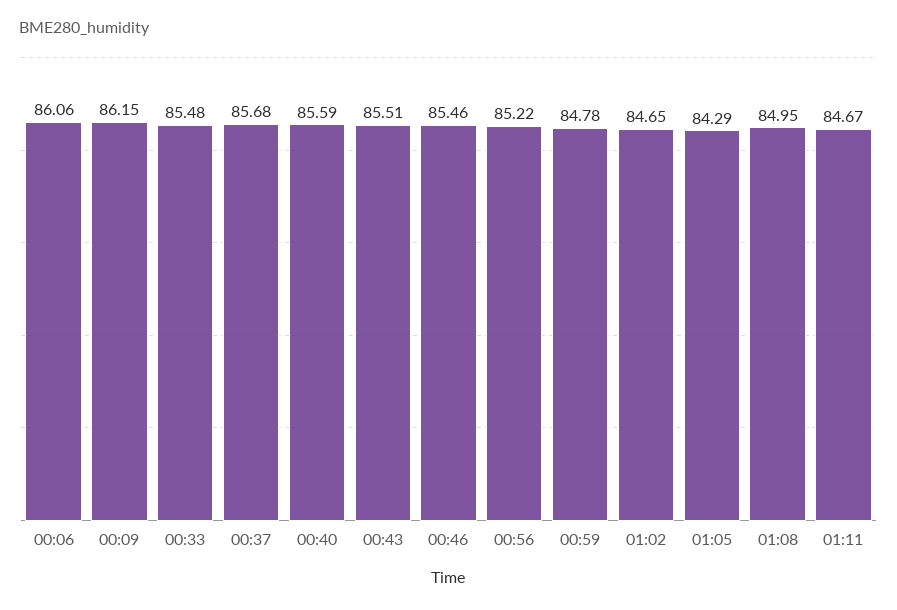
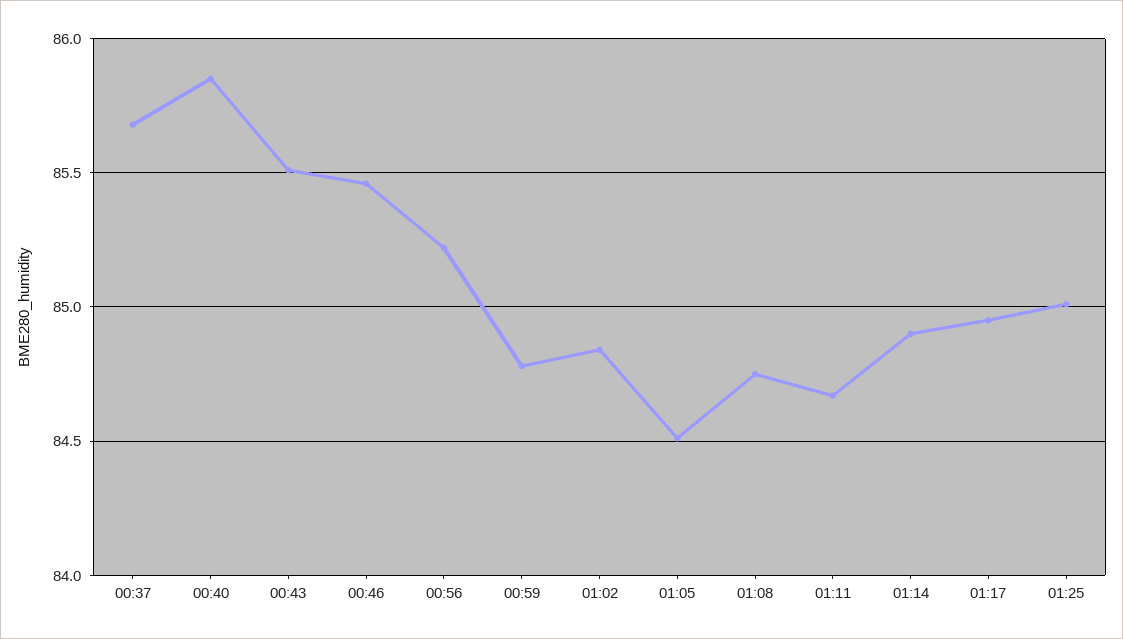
00:06: 86.06 -> none
00:09: 86.15 -> none
00:33: 85.48 -> none
00:40: 85.59 -> 85.85
01:02: 84.65 -> 84.85
01:05: 84.29 -> 84.5
01:08: 84.95 -> 84.75
01:14: none -> 84.9
01:17: none -> 84.95
01:25: none -> 85

